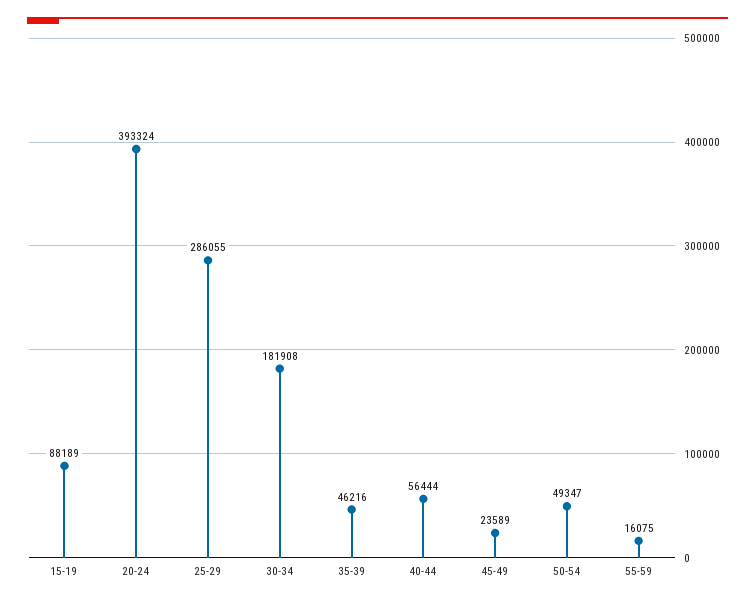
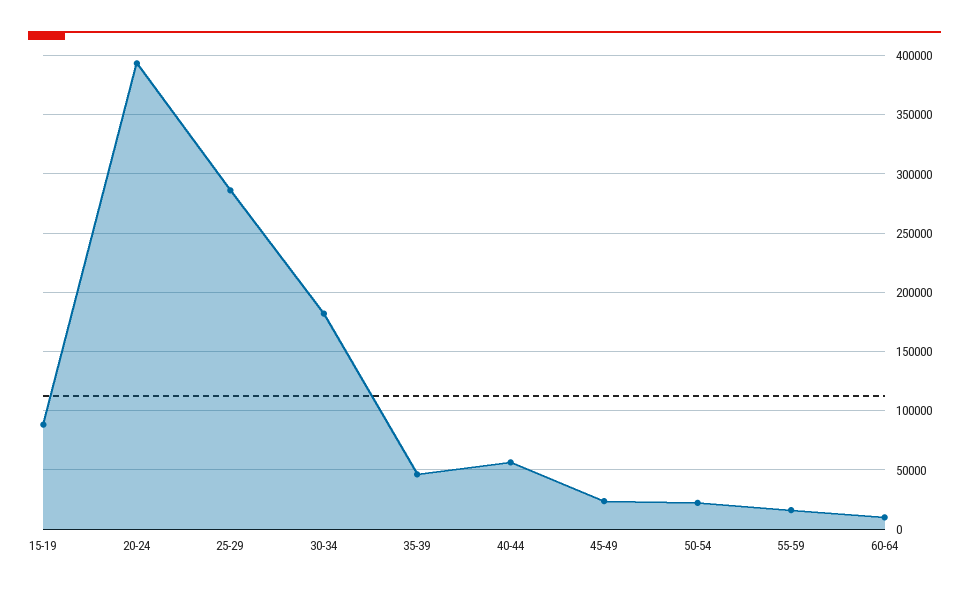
50-54: 49347 -> 20000
60-64: none -> 10000

